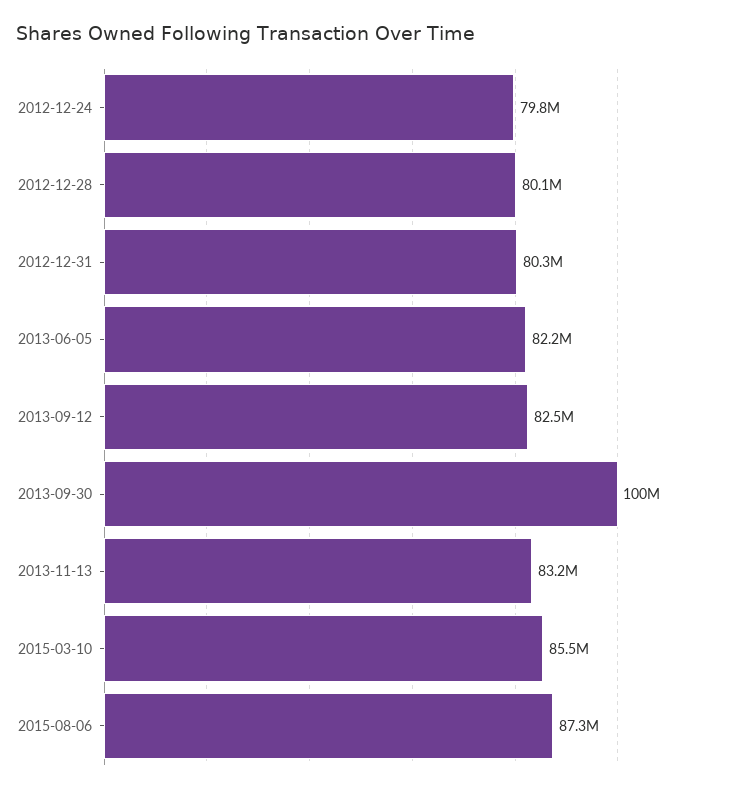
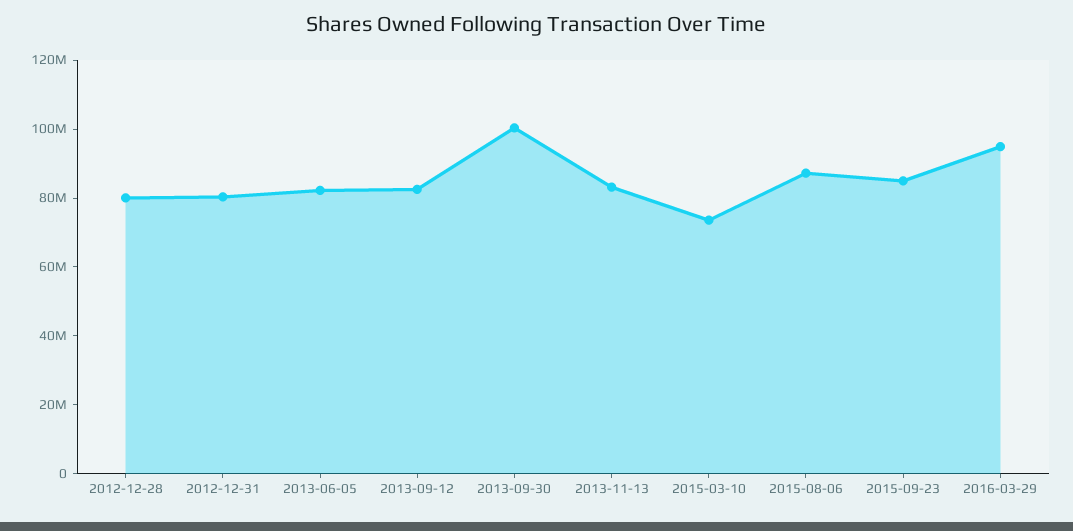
2012-12-24: 79800000 -> none
2015-03-10: 85500000 -> 75000000
2015-09-23: none -> 85000000
2016-03-29: none -> 95000000

